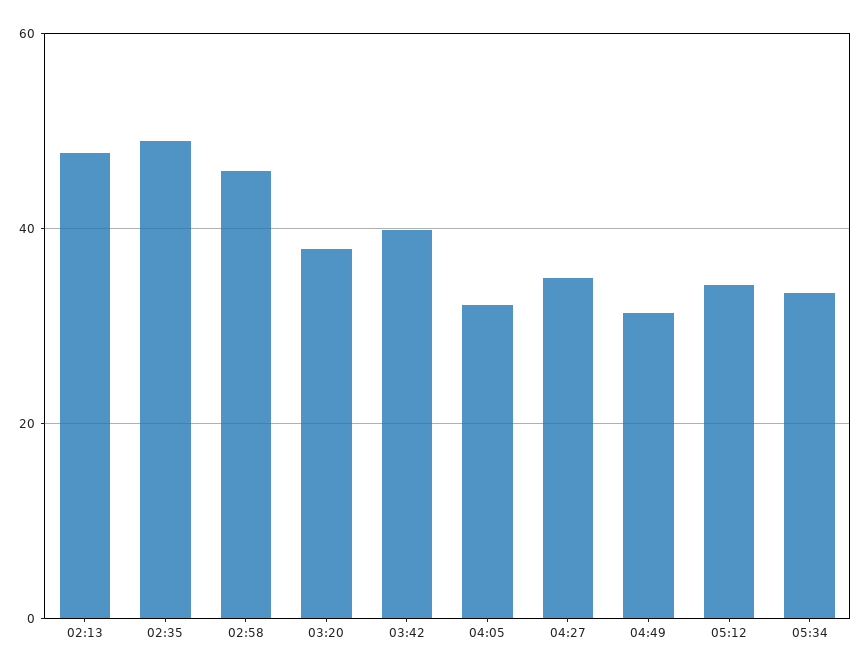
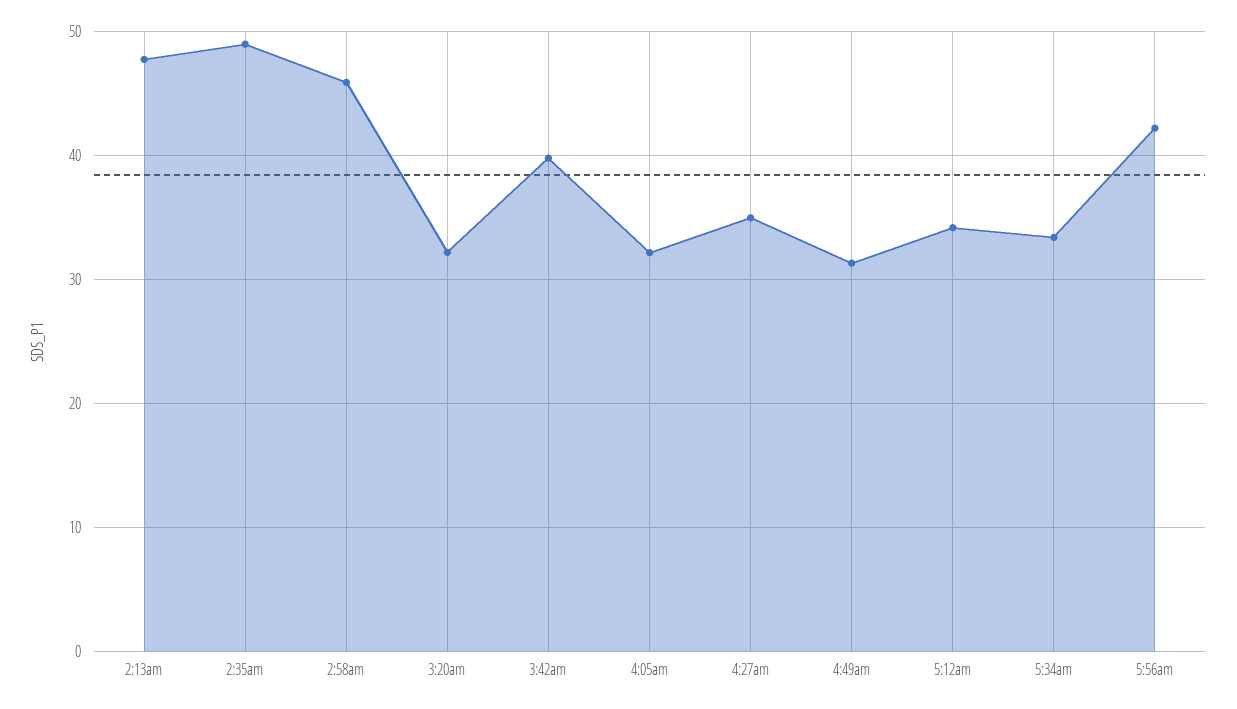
03:20: 38 -> 32
5:56am: none -> 42

